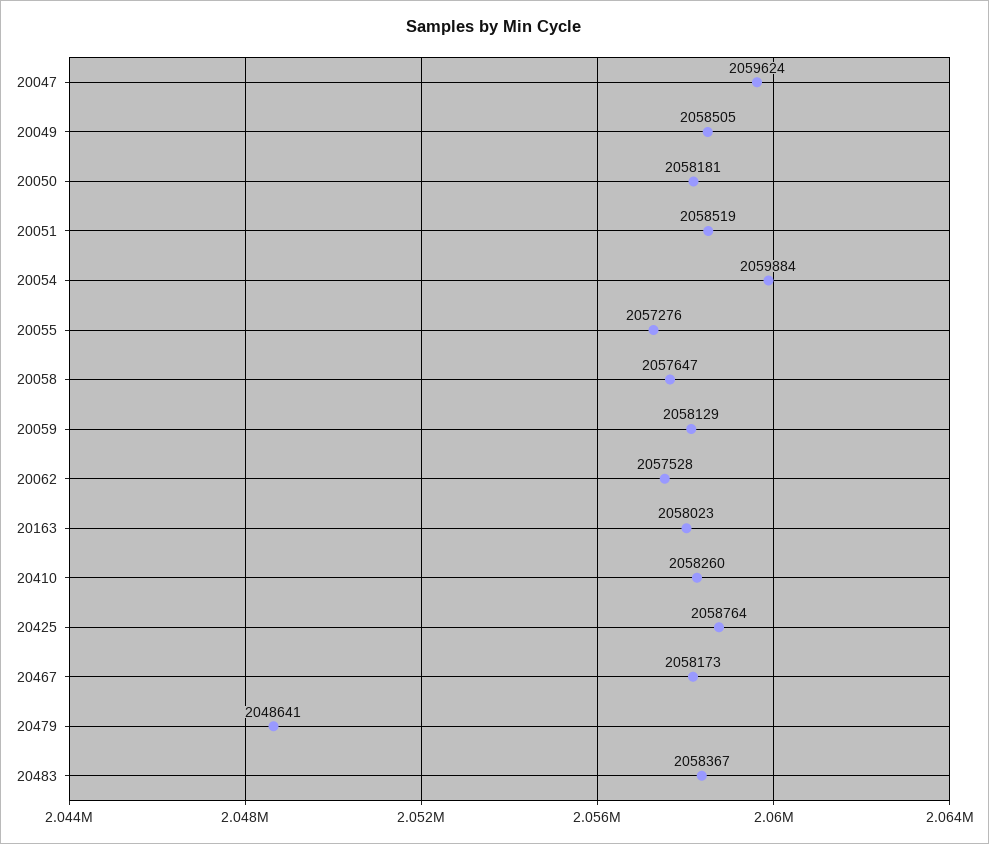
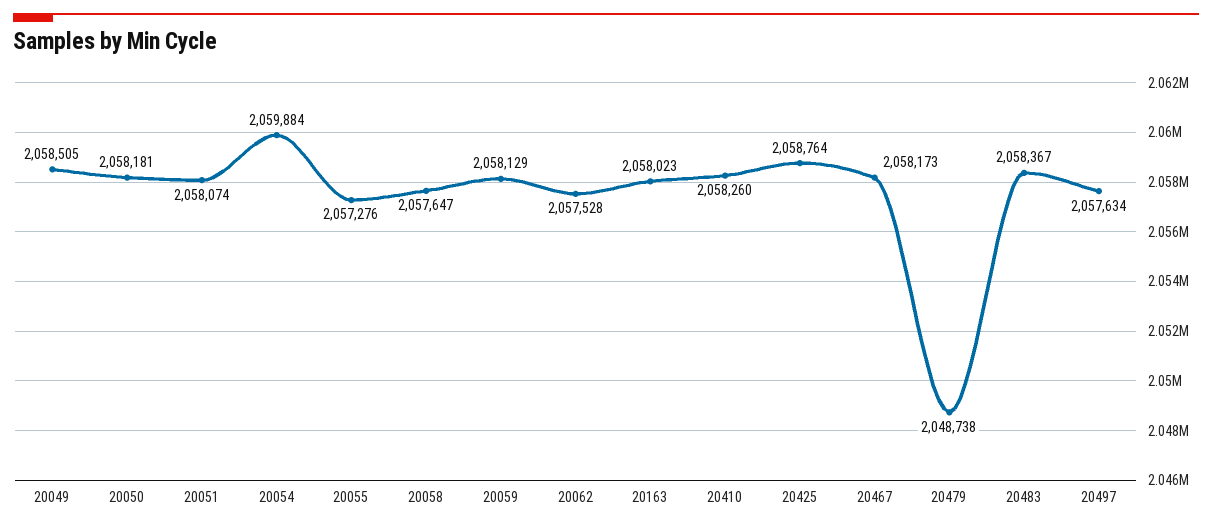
20047: 2059624 -> none
20051: 2058519 -> 2058074
20479: 2048641 -> 2048738
20497: none -> 2057634

